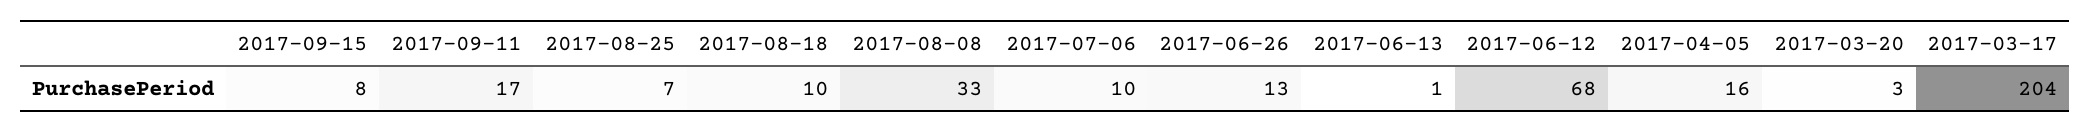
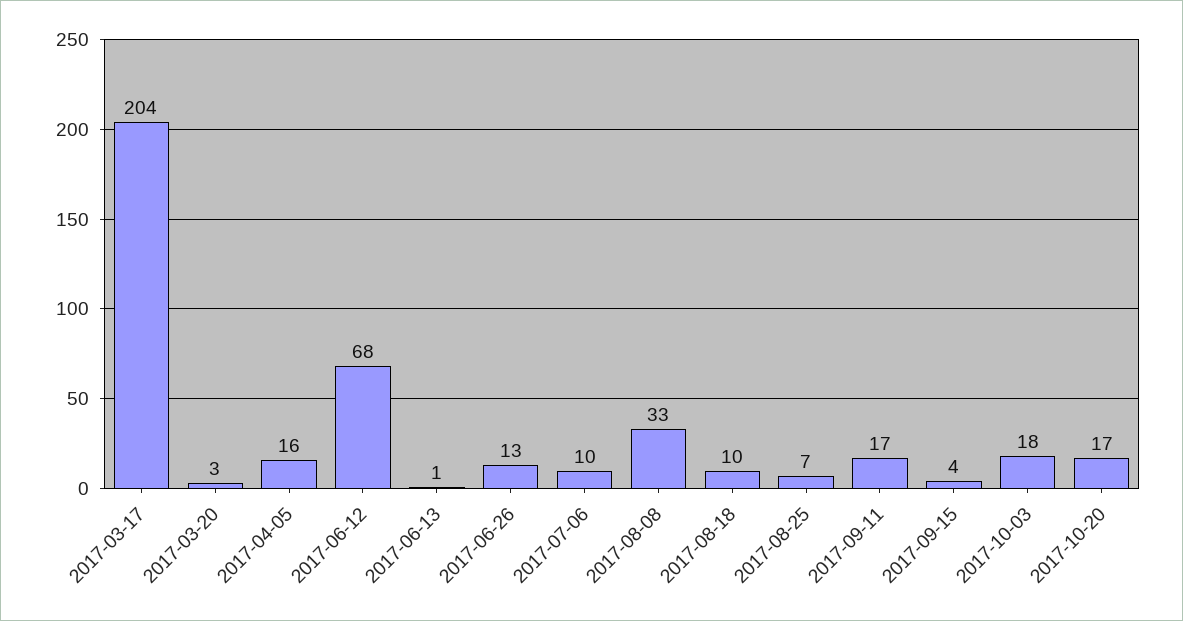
2017-09-15: 8 -> 4
2017-10-03: none -> 18
2017-10-20: none -> 17

